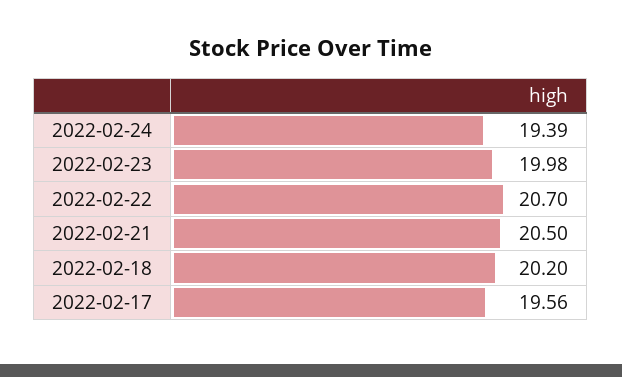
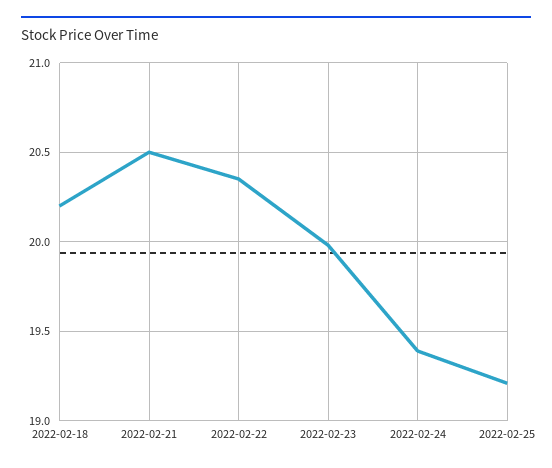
2022-02-22: 20.7 -> 20.35
2022-02-17: 19.56 -> none
2022-02-25: none -> 19.2

